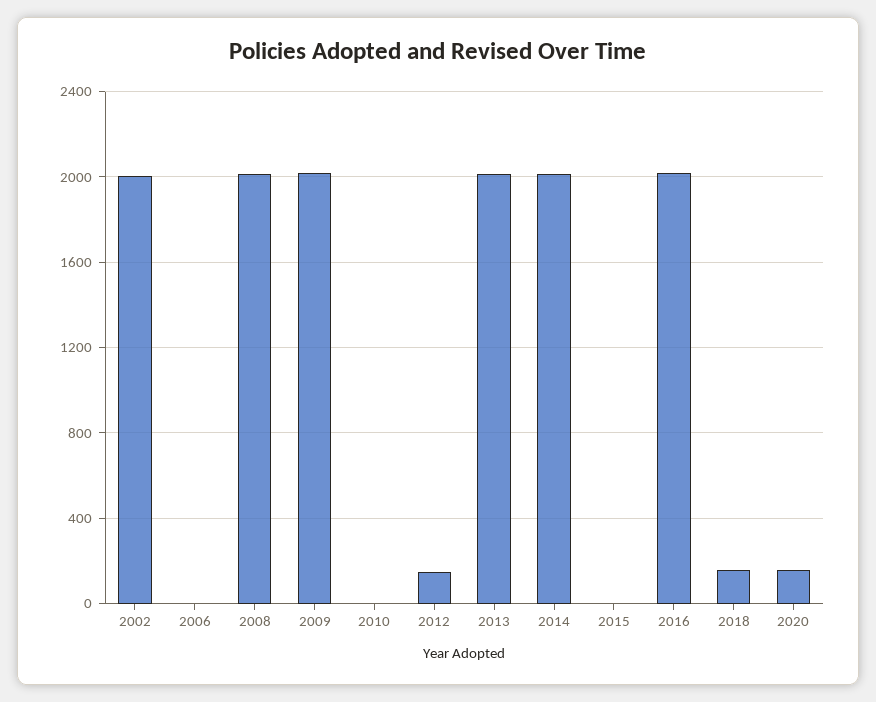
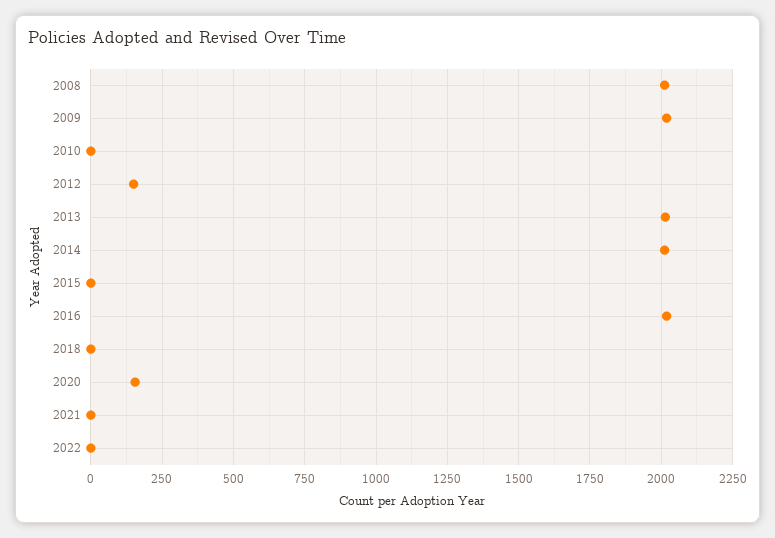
2002: 2000 -> none
2006: 0 -> none
2018: 150 -> 0
2021: none -> 0
2022: none -> 0

